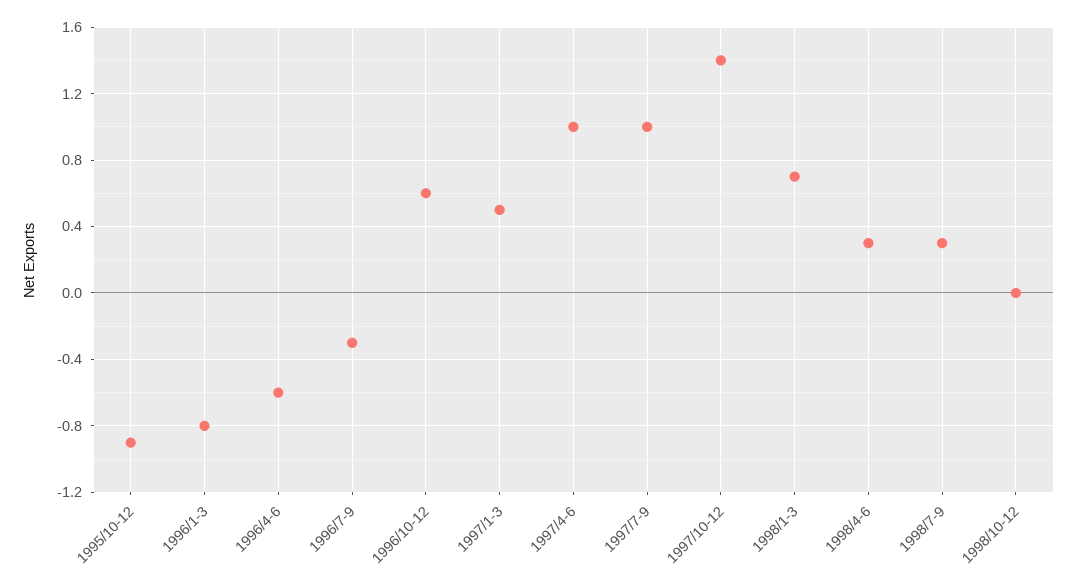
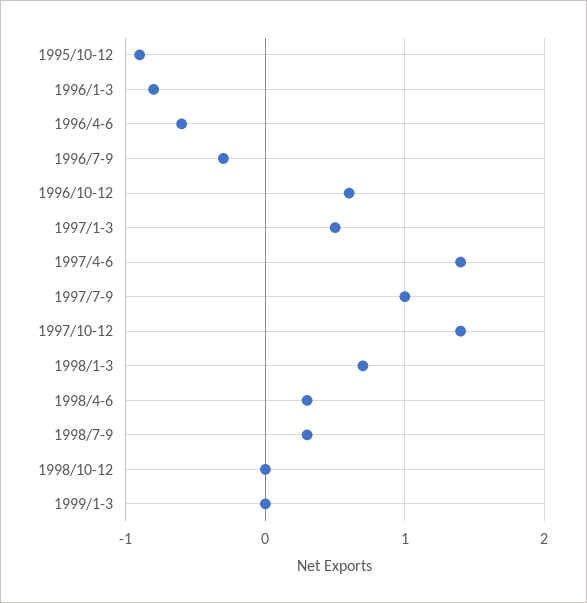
1997/4-6: 1 -> 1.4
1999/1-3: none -> 0

